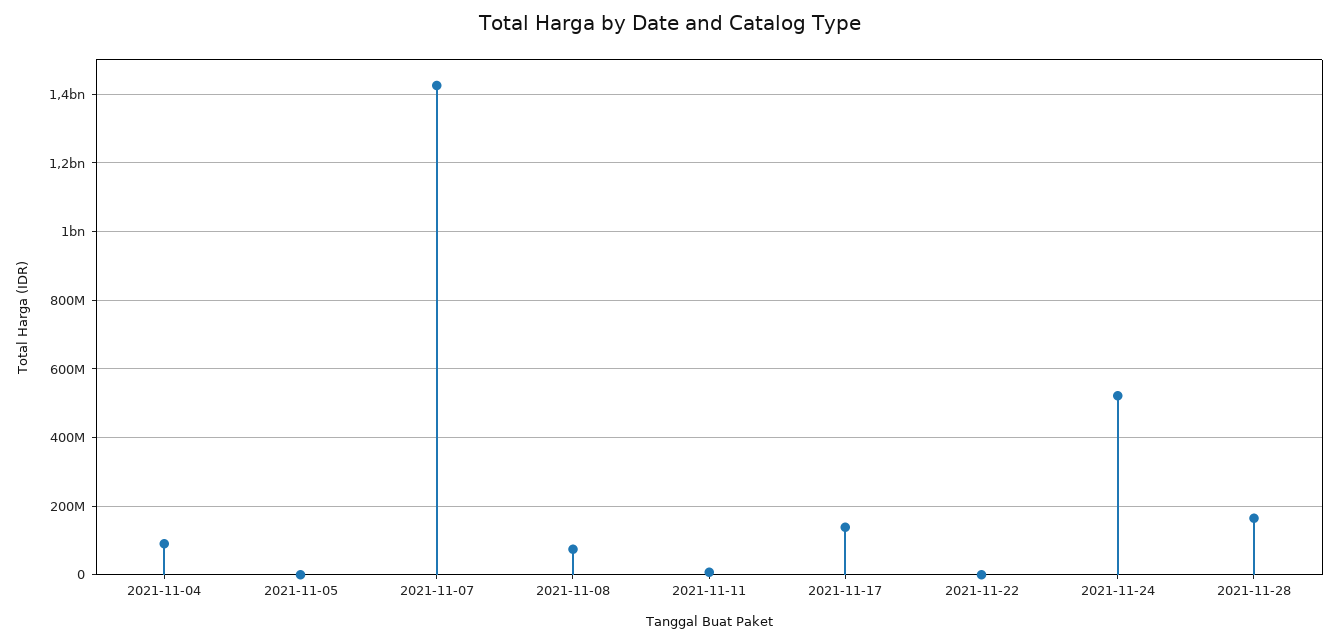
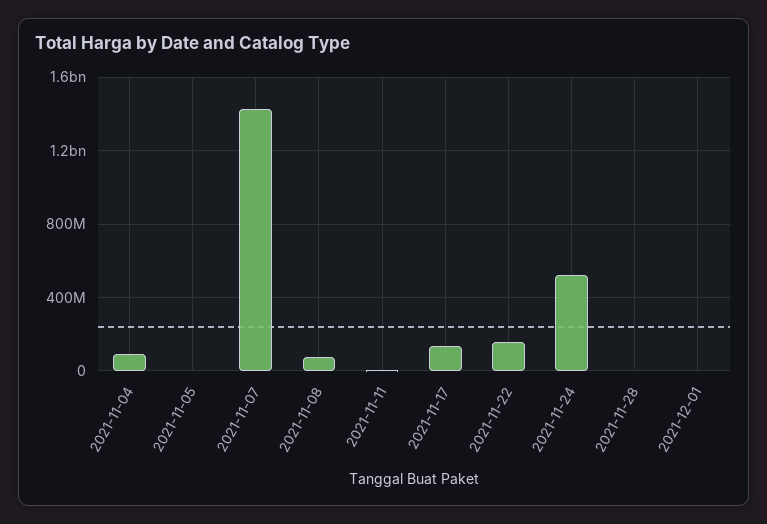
2021-11-22: 0 -> 150000000
2021-11-28: 160000000 -> 0
2021-12-01: none -> 0

